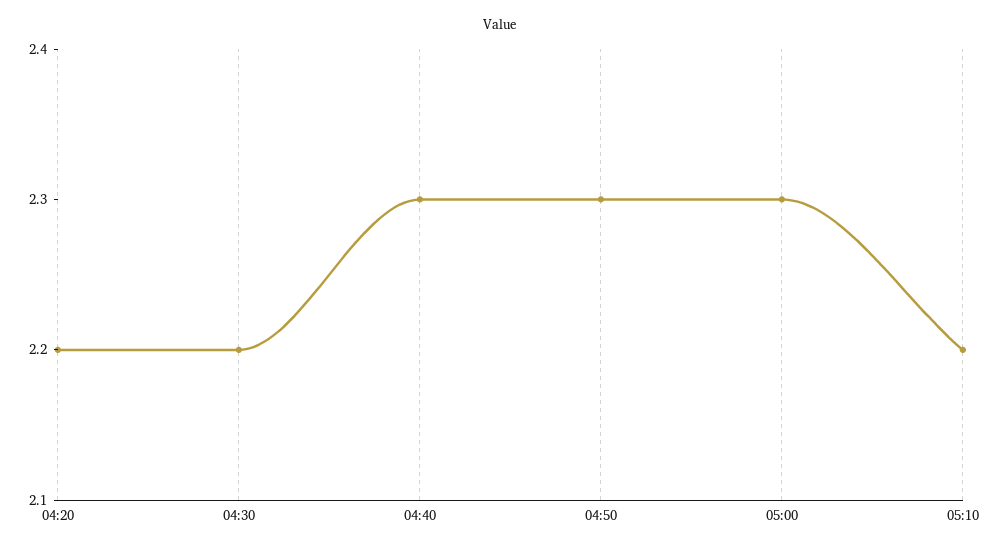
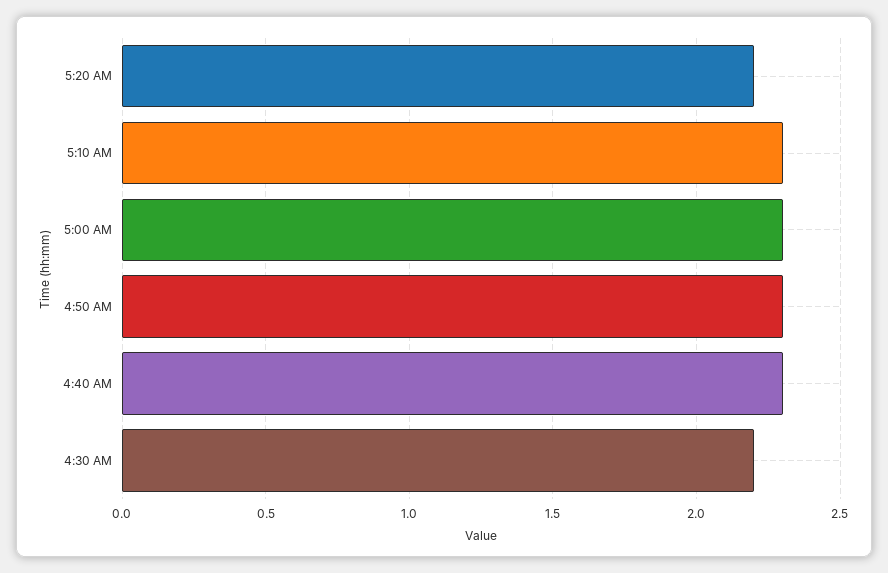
04:20: 2.2 -> none
05:10: 2.2 -> 2.3
5:20 AM: none -> 2.2

